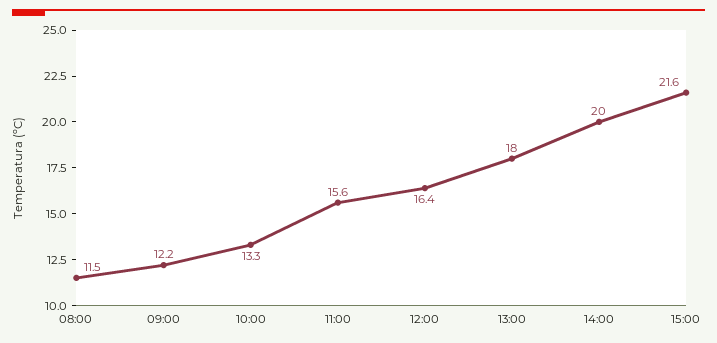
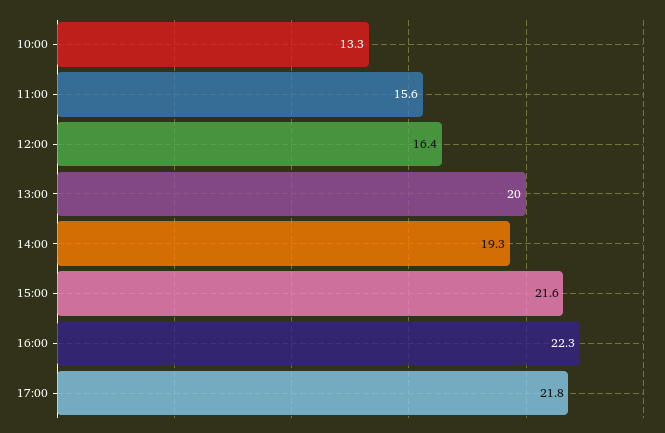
08:00: 11.5 -> none
09:00: 12.2 -> none
13:00: 18 -> 20
14:00: 20 -> 19.3
16:00: none -> 22.3
17:00: none -> 21.8

